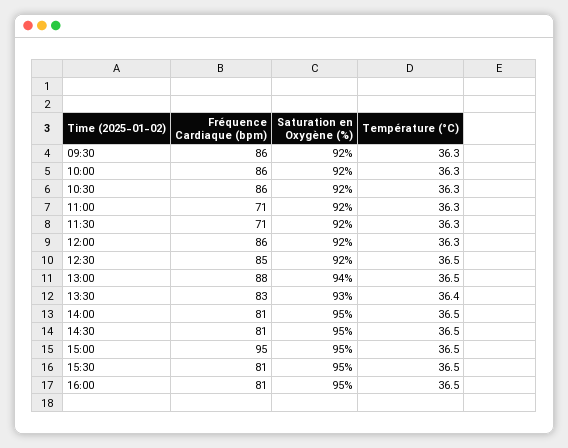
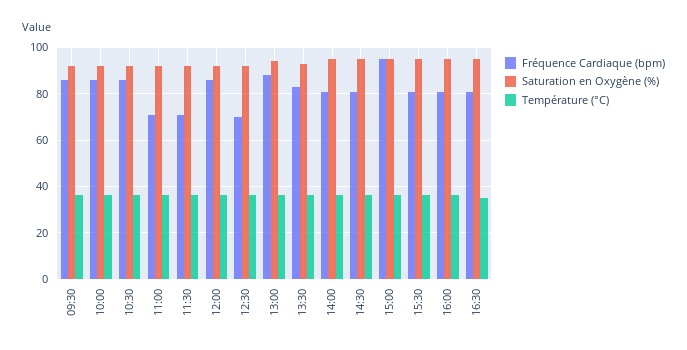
Fréquence Cardiaque (bpm), 12:30: 85 -> 70
Fréquence Cardiaque (bpm), 16:30: none -> 80
Saturation en Oxygène (%), 16:30: none -> 95
Température (°C), 16:30: none -> 35

